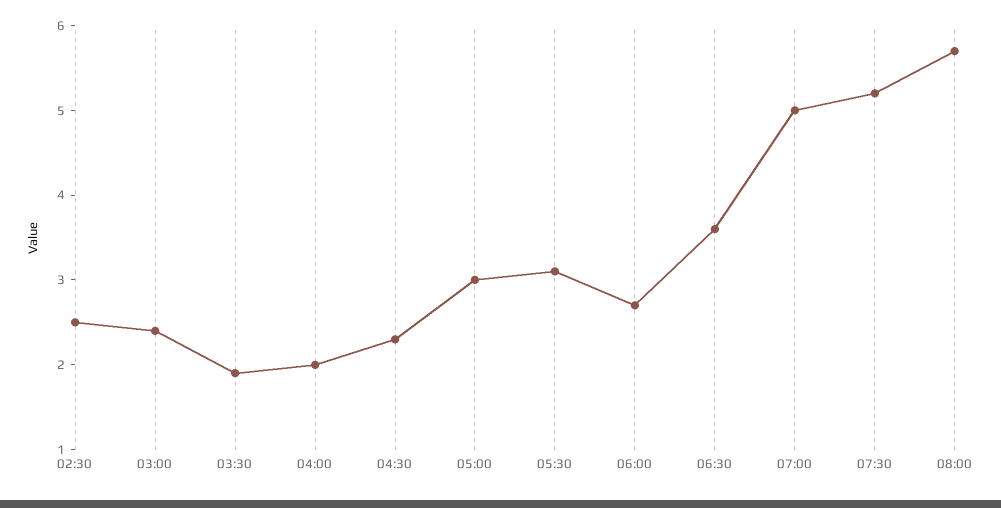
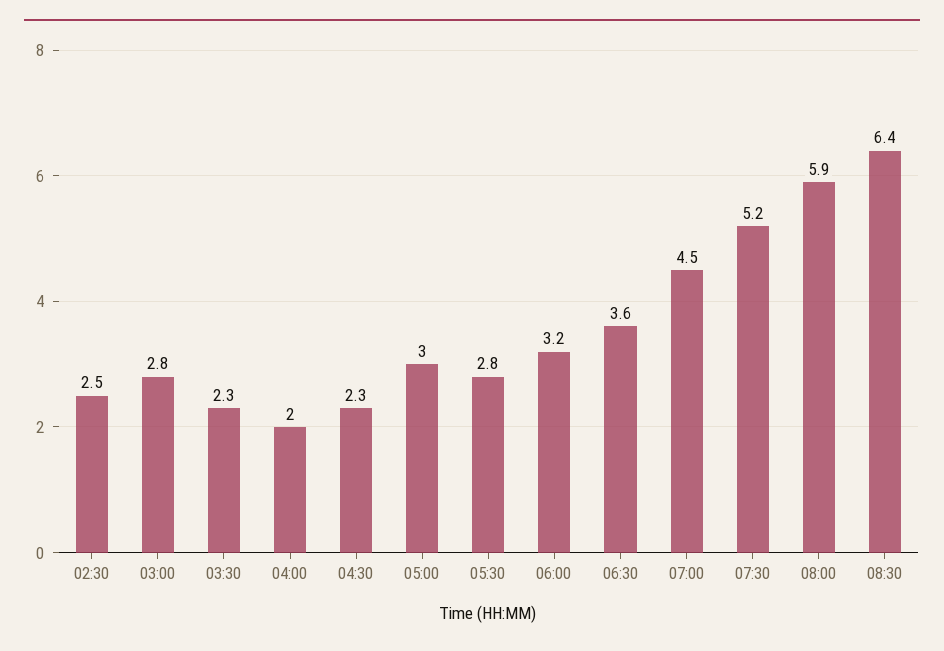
03:00: 2.4 -> 2.8
03:30: 1.9 -> 2.3
05:30: 3.1 -> 2.8
06:00: 2.7 -> 3.2
07:00: 5 -> 4.5
08:00: 5.7 -> 5.9
08:30: none -> 6.4

